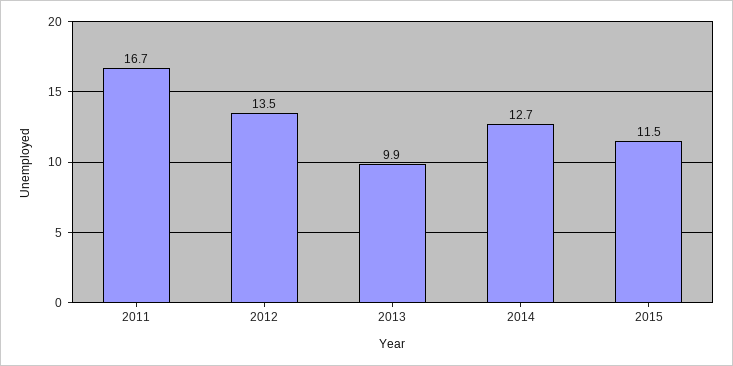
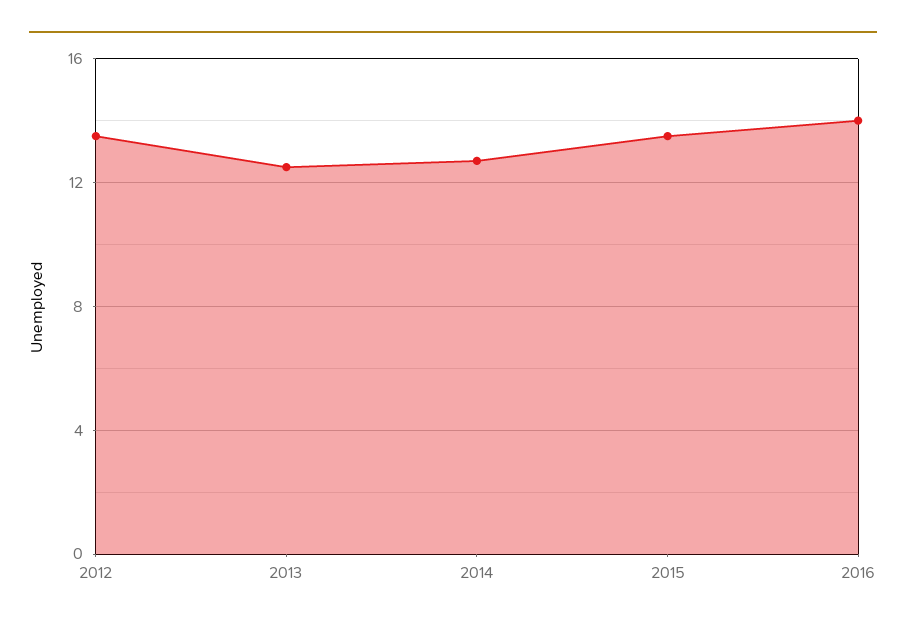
2011: 16.7 -> none
2013: 9.9 -> 12.5
2015: 11.5 -> 13.5
2016: none -> 14

